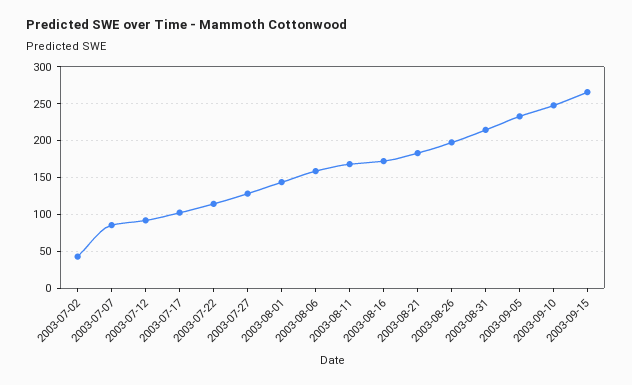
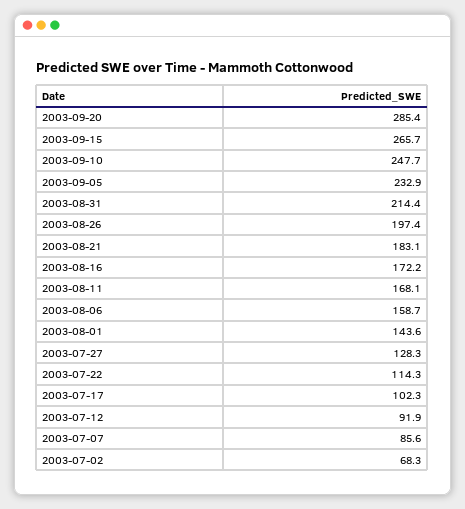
2003-07-02: 40 -> 68.3
2003-09-20: none -> 285.4

